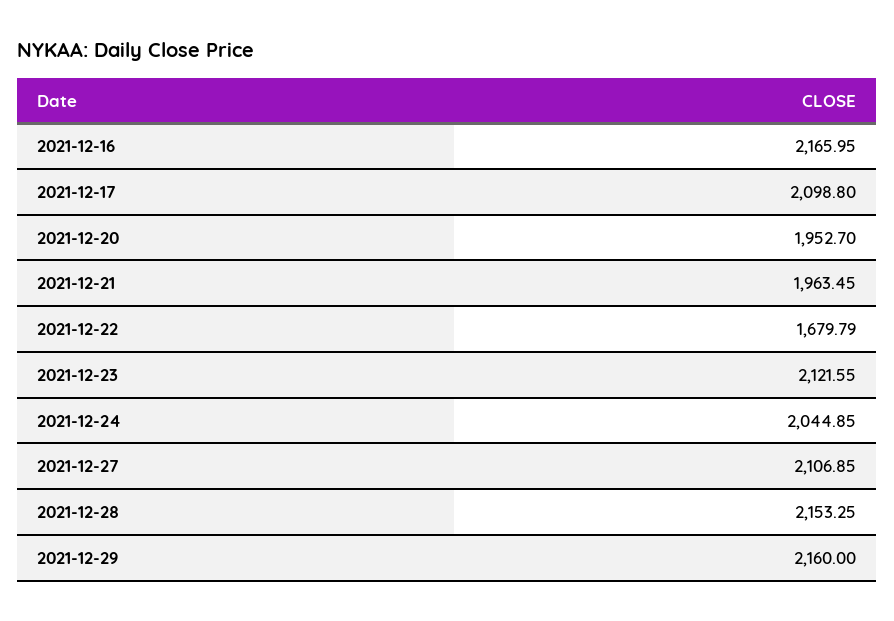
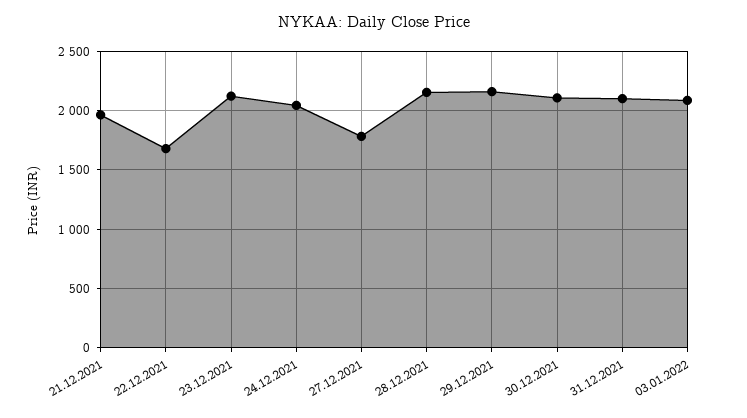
2021-12-16: 2165.95 -> none
2021-12-17: 2098.8 -> none
2021-12-20: 1952.7 -> none
2021-12-27: 2106.85 -> 1800
30.12.2021: none -> 2100
31.12.2021: none -> 2100
03.01.2022: none -> 2100

